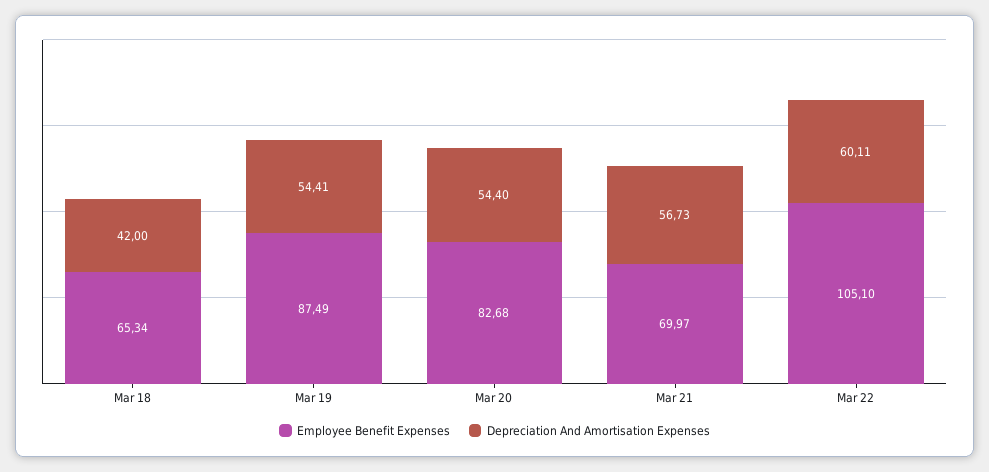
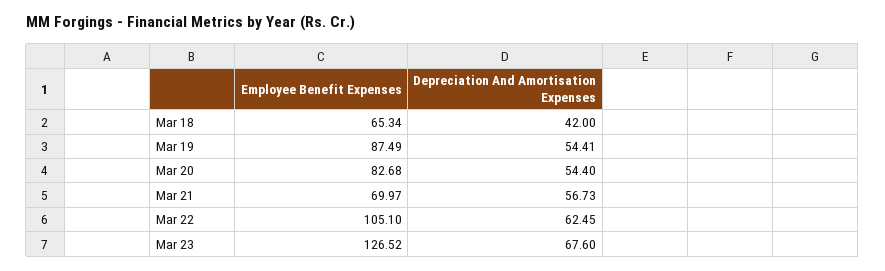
Depreciation And Amortisation Expenses, Mar 22: 60.11 -> 62.45
Employee Benefit Expenses, Mar 23: none -> 126.52
Depreciation And Amortisation Expenses, Mar 23: none -> 67.6

